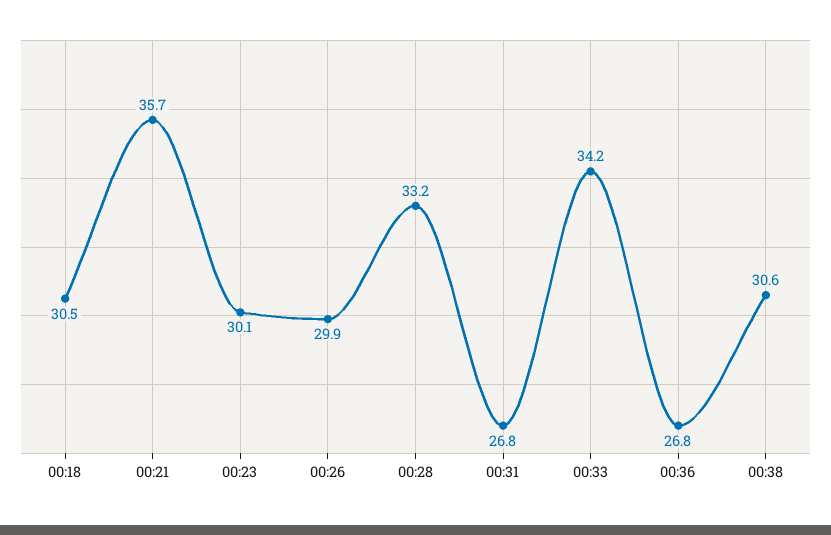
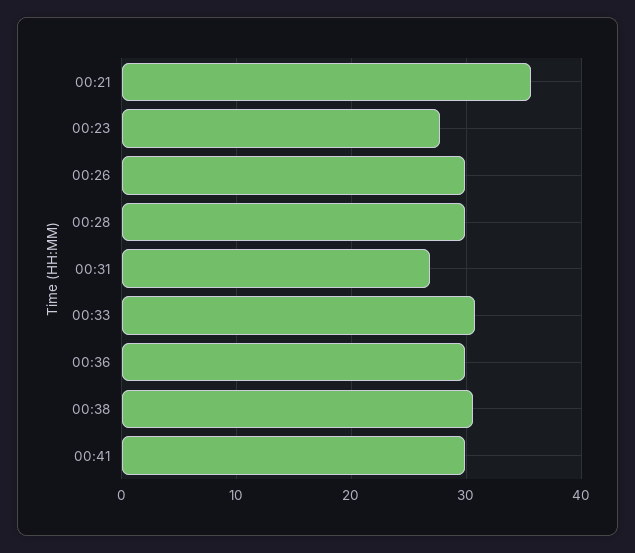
00:18: 30.5 -> none
00:23: 30.1 -> 28
00:28: 33.2 -> 30
00:33: 34.2 -> 31
00:36: 26.8 -> 30
00:41: none -> 30

